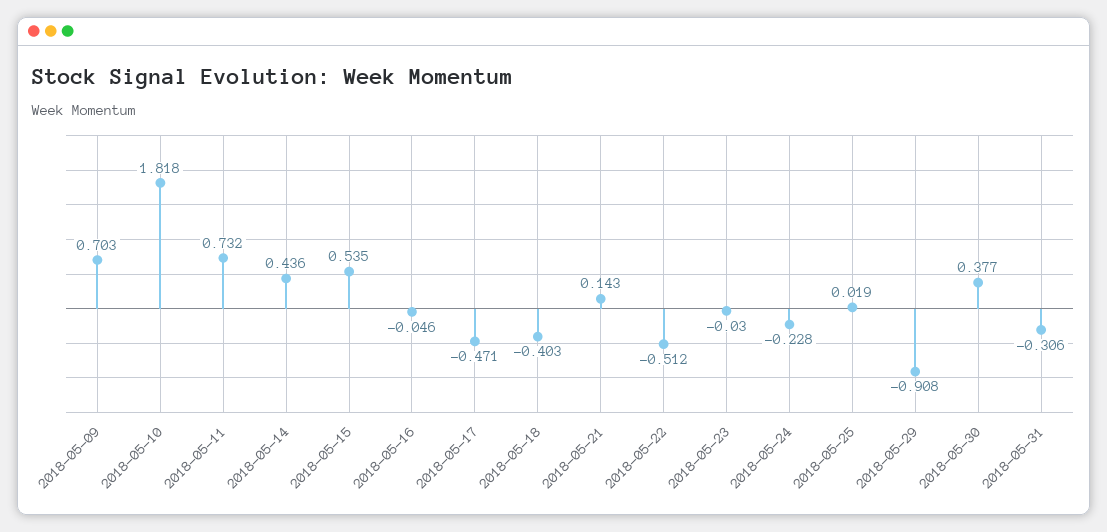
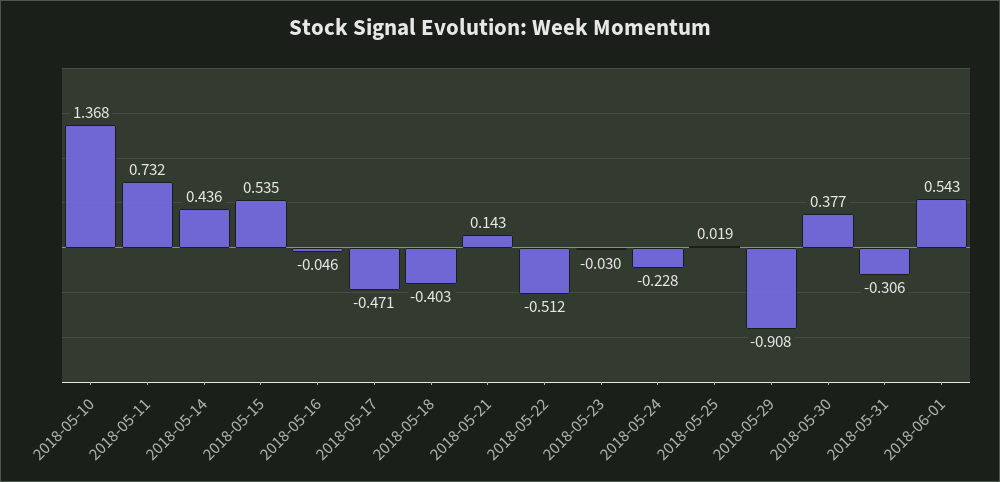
2018-05-09: 0.703 -> none
2018-05-10: 1.818 -> 1.368
2018-06-01: none -> 0.543

